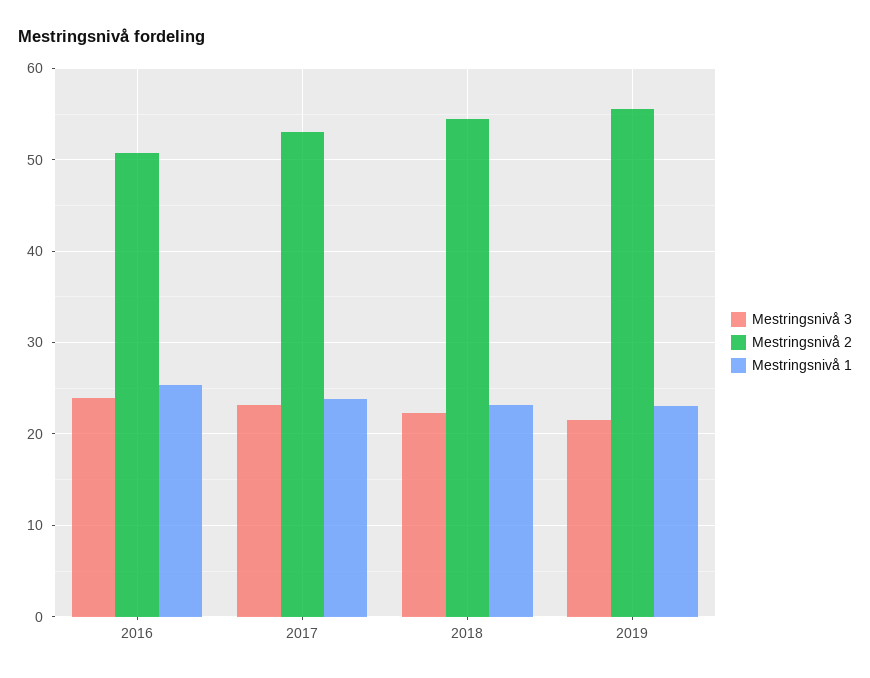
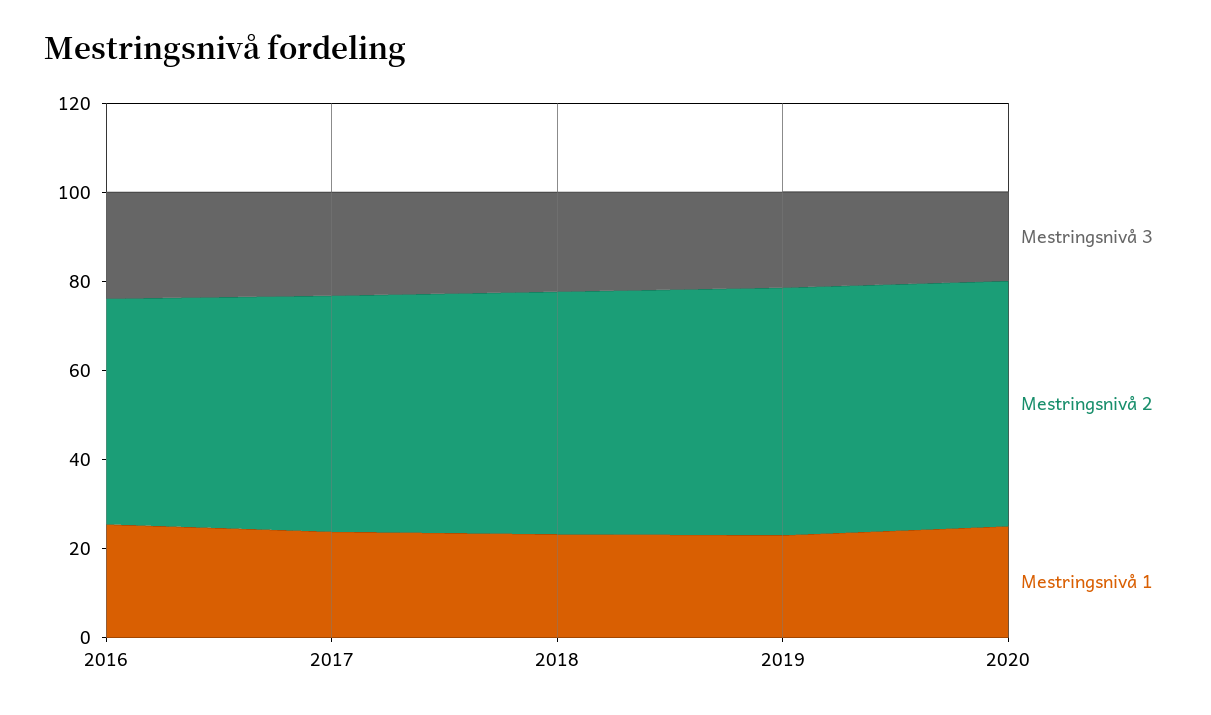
Mestringsnivå 3, 2020: none -> 20
Mestringsnivå 2, 2020: none -> 55
Mestringsnivå 1, 2020: none -> 25

